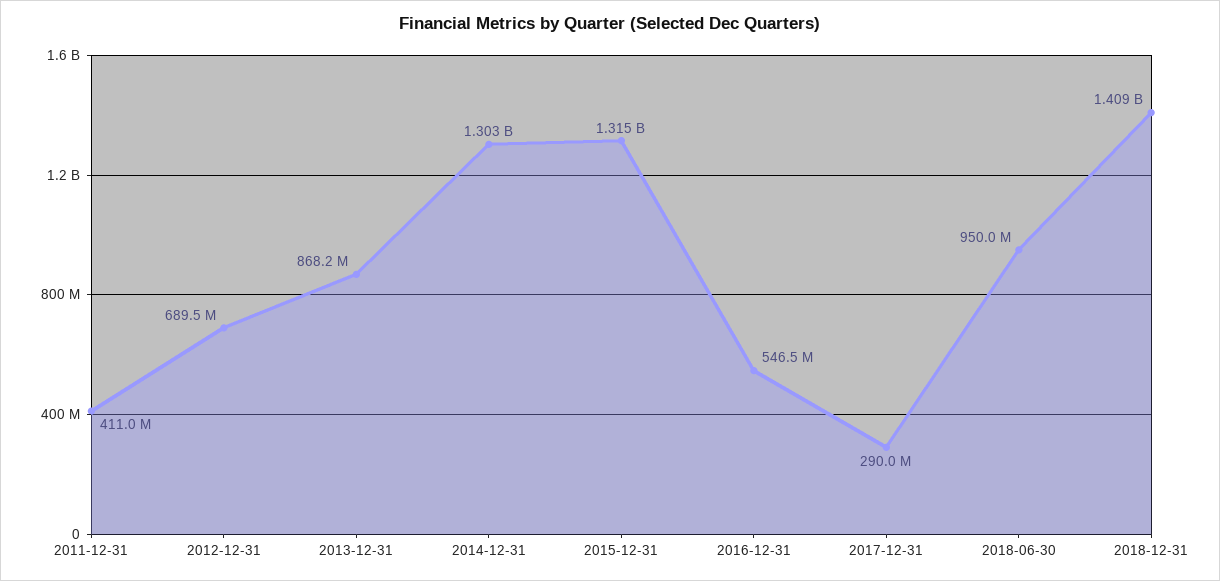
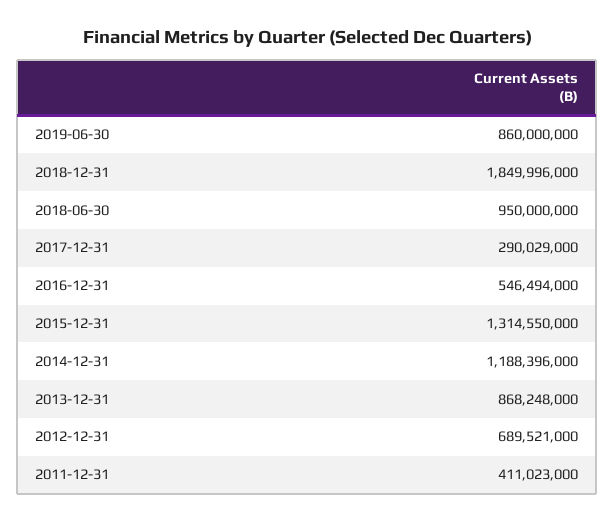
2014-12-31: 1303000000 -> 1188396000
2018-12-31: 1409000000 -> 1849996000
2019-06-30: none -> 860000000

